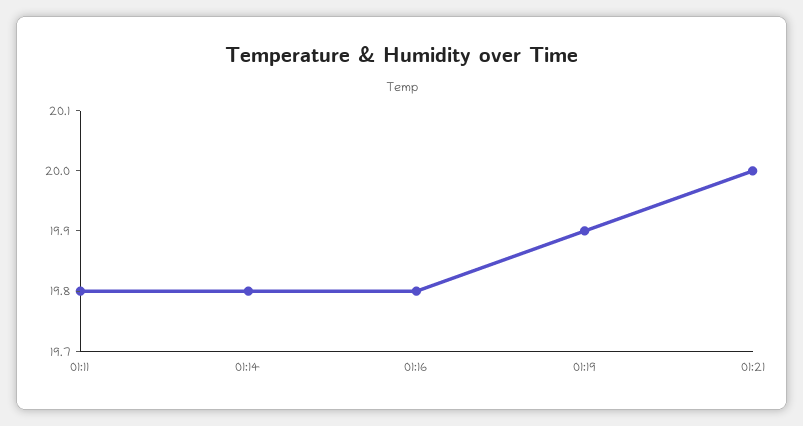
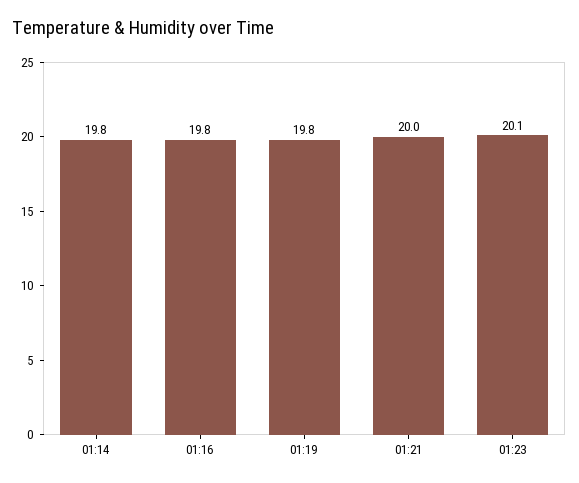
01:11: 19.8 -> none
01:19: 19.9 -> 19.8
01:23: none -> 20.1

